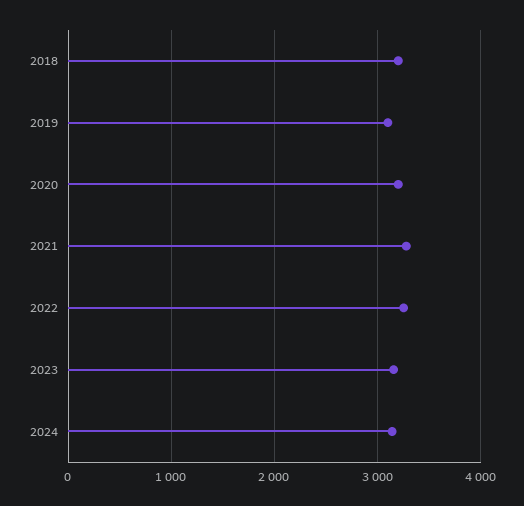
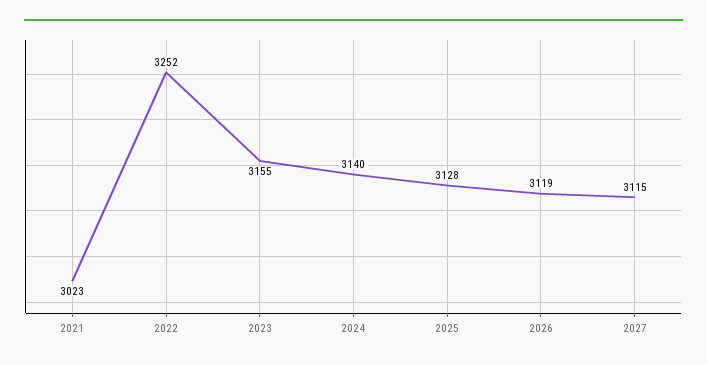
2018: 3200 -> none
2019: 3100 -> none
2020: 3200 -> none
2021: 3300 -> 3023
2025: none -> 3128
2026: none -> 3119
2027: none -> 3115

